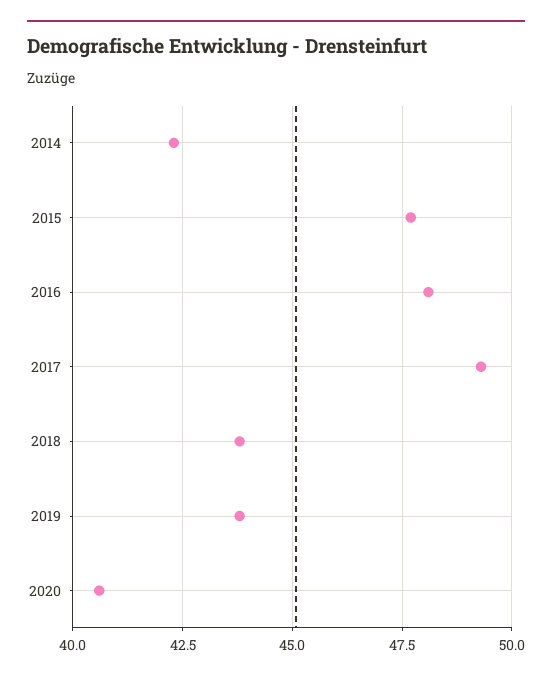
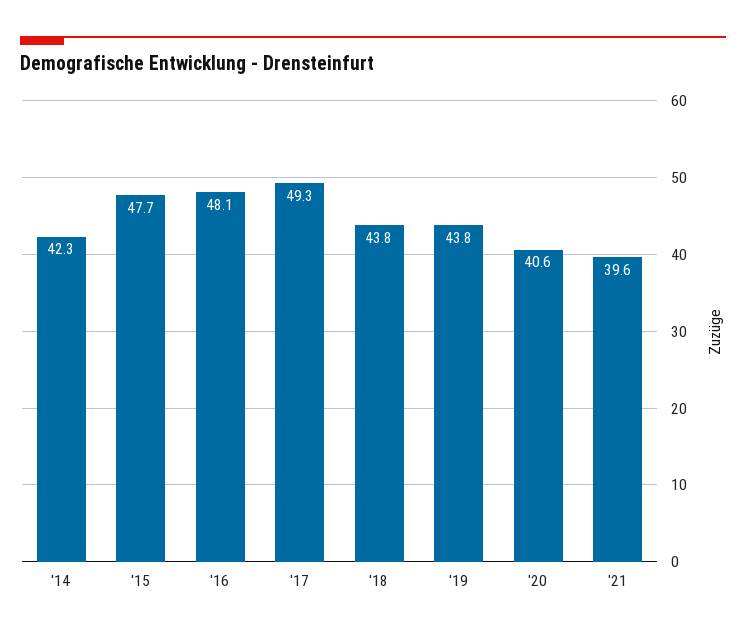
'21: none -> 39.6

